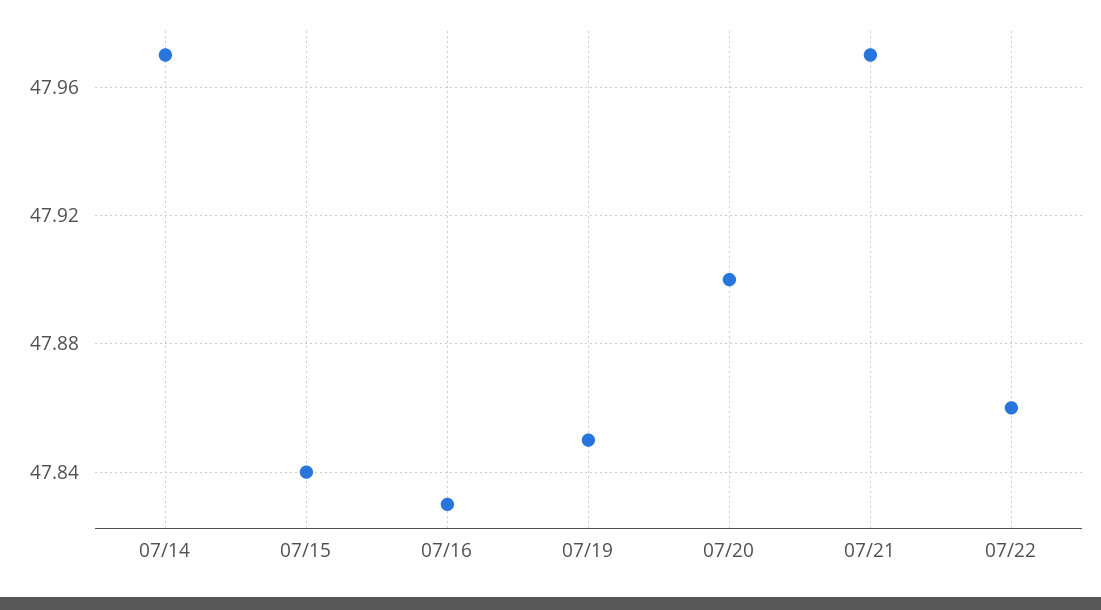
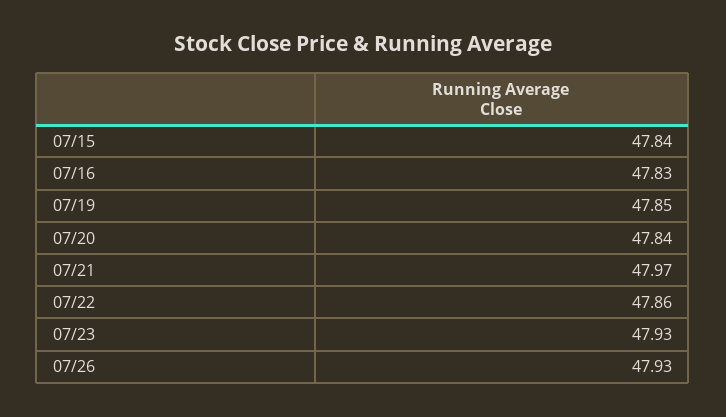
07/14: 47.97 -> none
07/20: 47.9 -> 47.84
07/23: none -> 47.93
07/26: none -> 47.93

